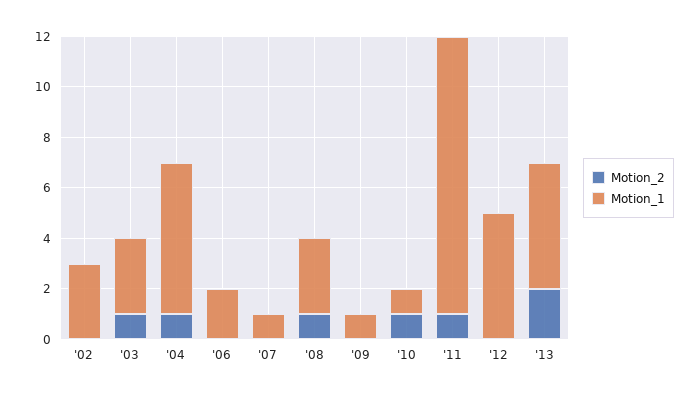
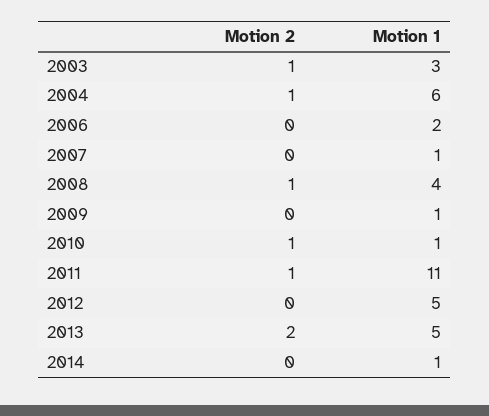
Motion_2, '02: 0 -> none
Motion_1, '02: 3 -> none
Motion_1, '08: 3 -> 4
Motion_2, 2014: none -> 0
Motion_1, 2014: none -> 1

